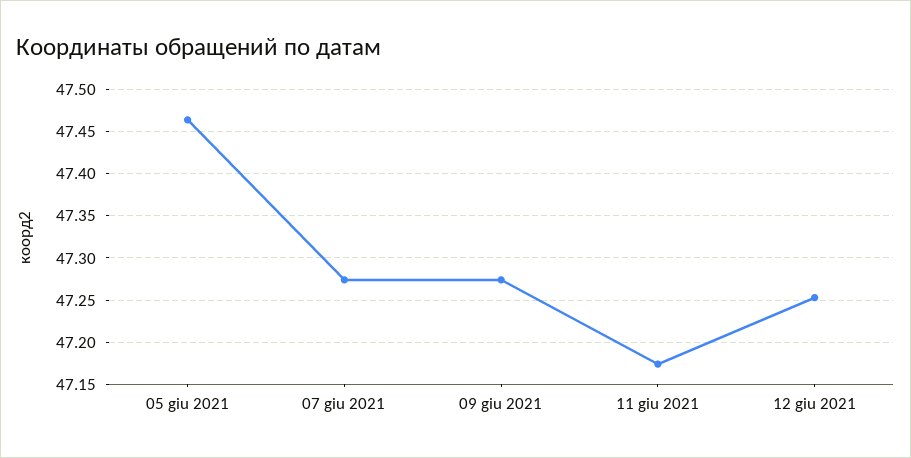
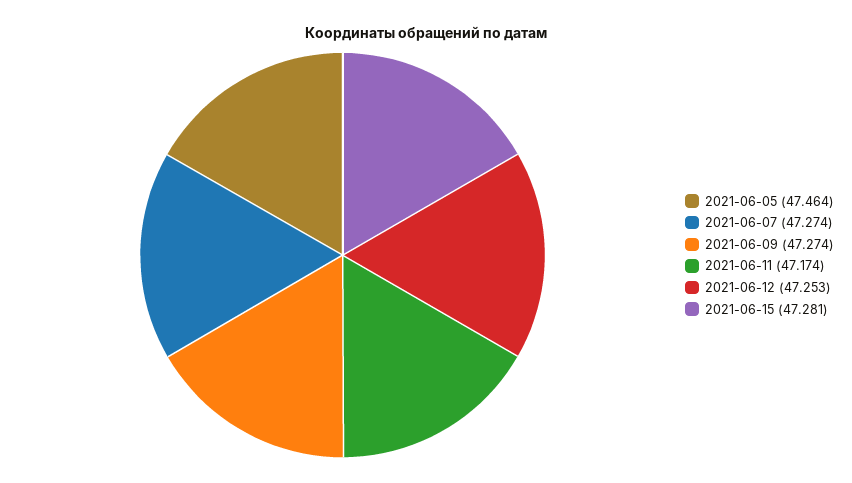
2021-06-15: none -> 47.281

